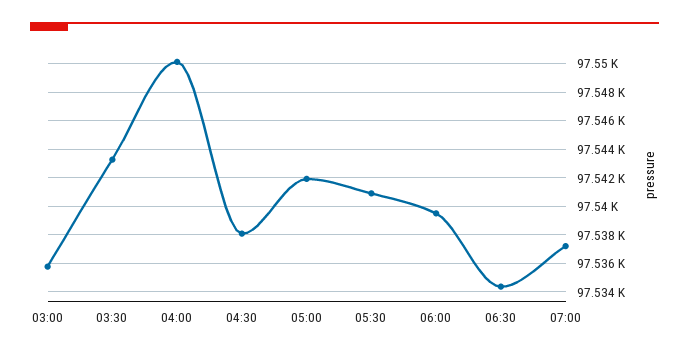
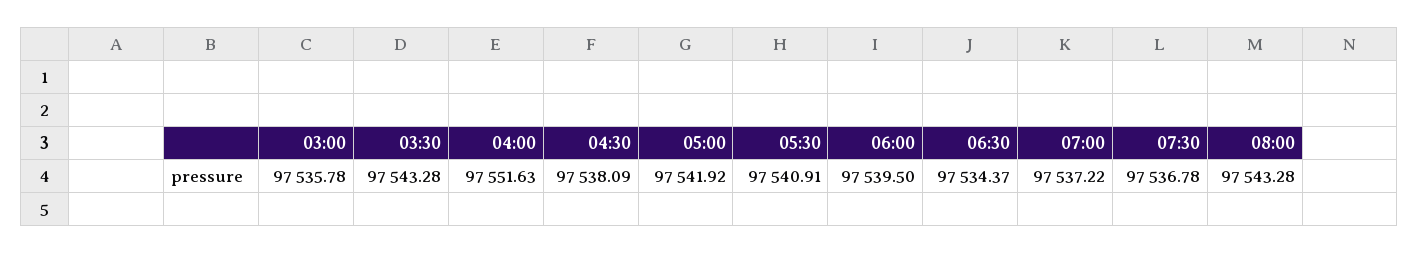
04:00: 97550 -> 97551.63
07:30: none -> 97536.78
08:00: none -> 97543.28

